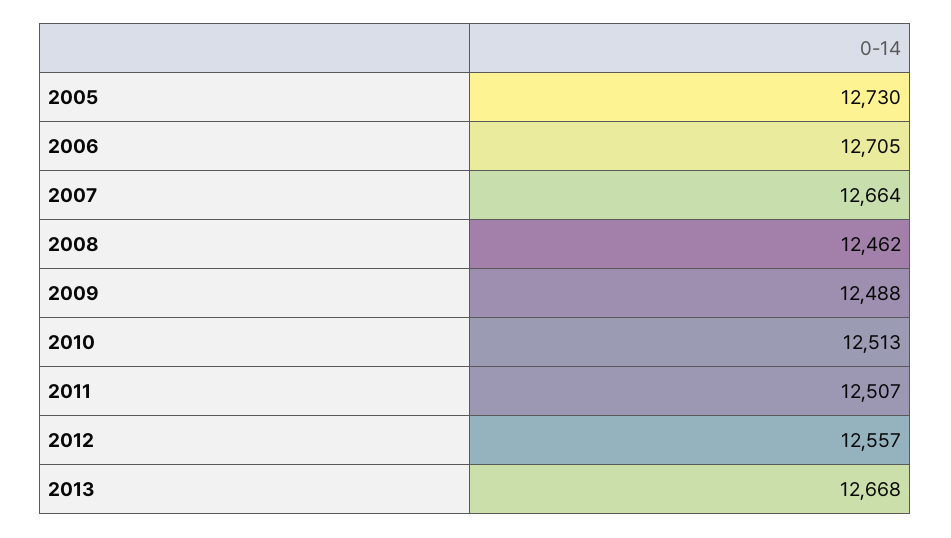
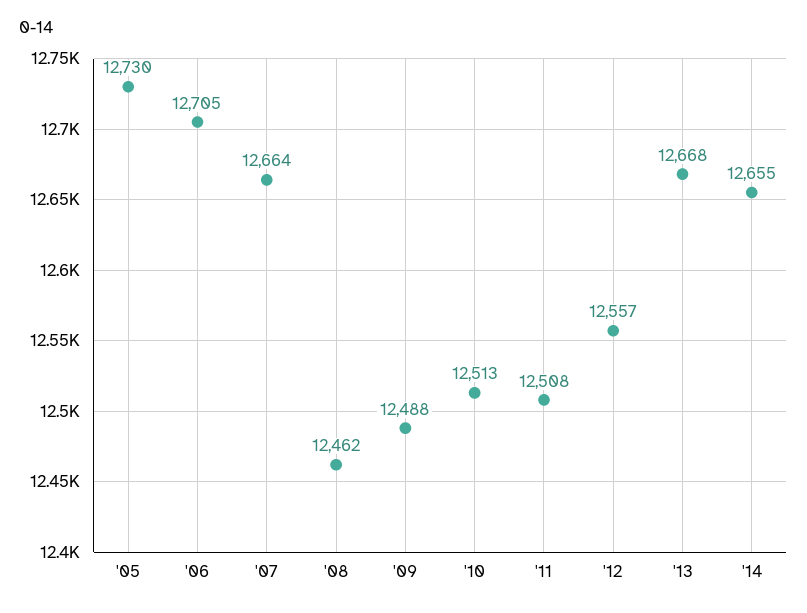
2011: 12507 -> 12508
'14: none -> 12655

